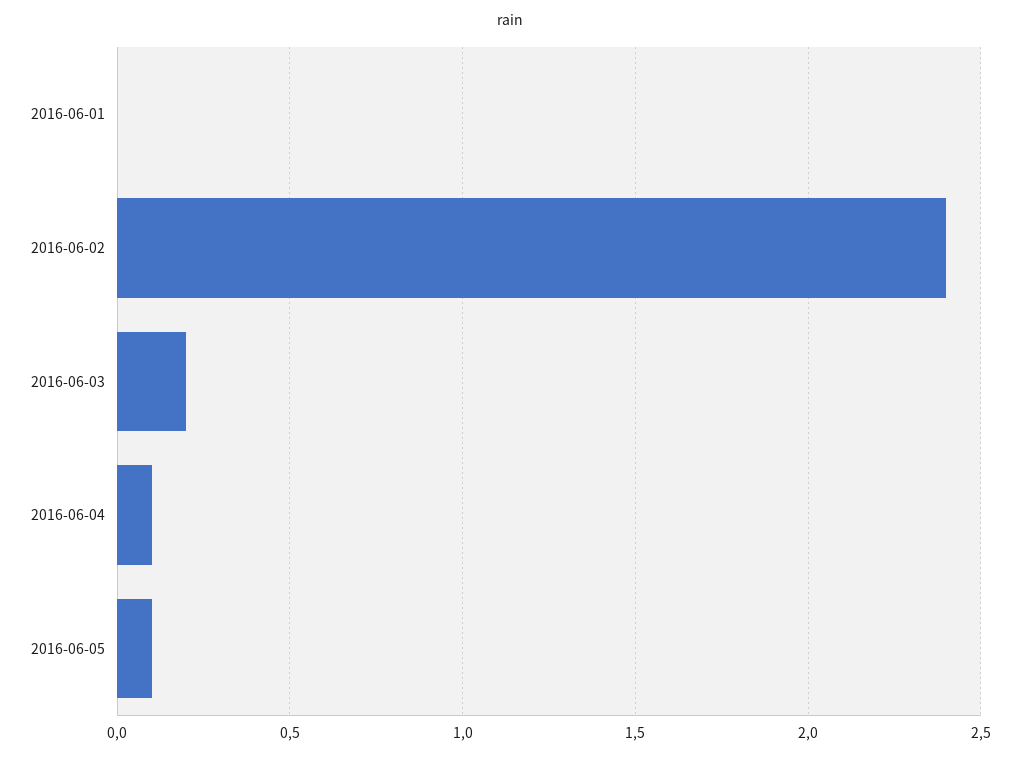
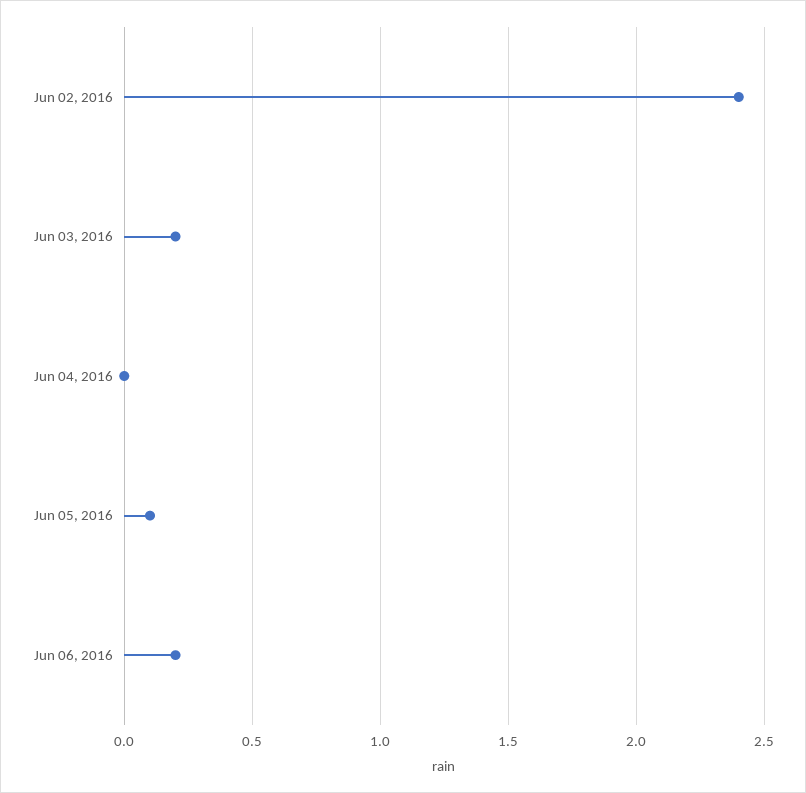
2016-06-01: 0 -> none
2016-06-04: 0.1 -> 0
Jun 06, 2016: none -> 0.2

